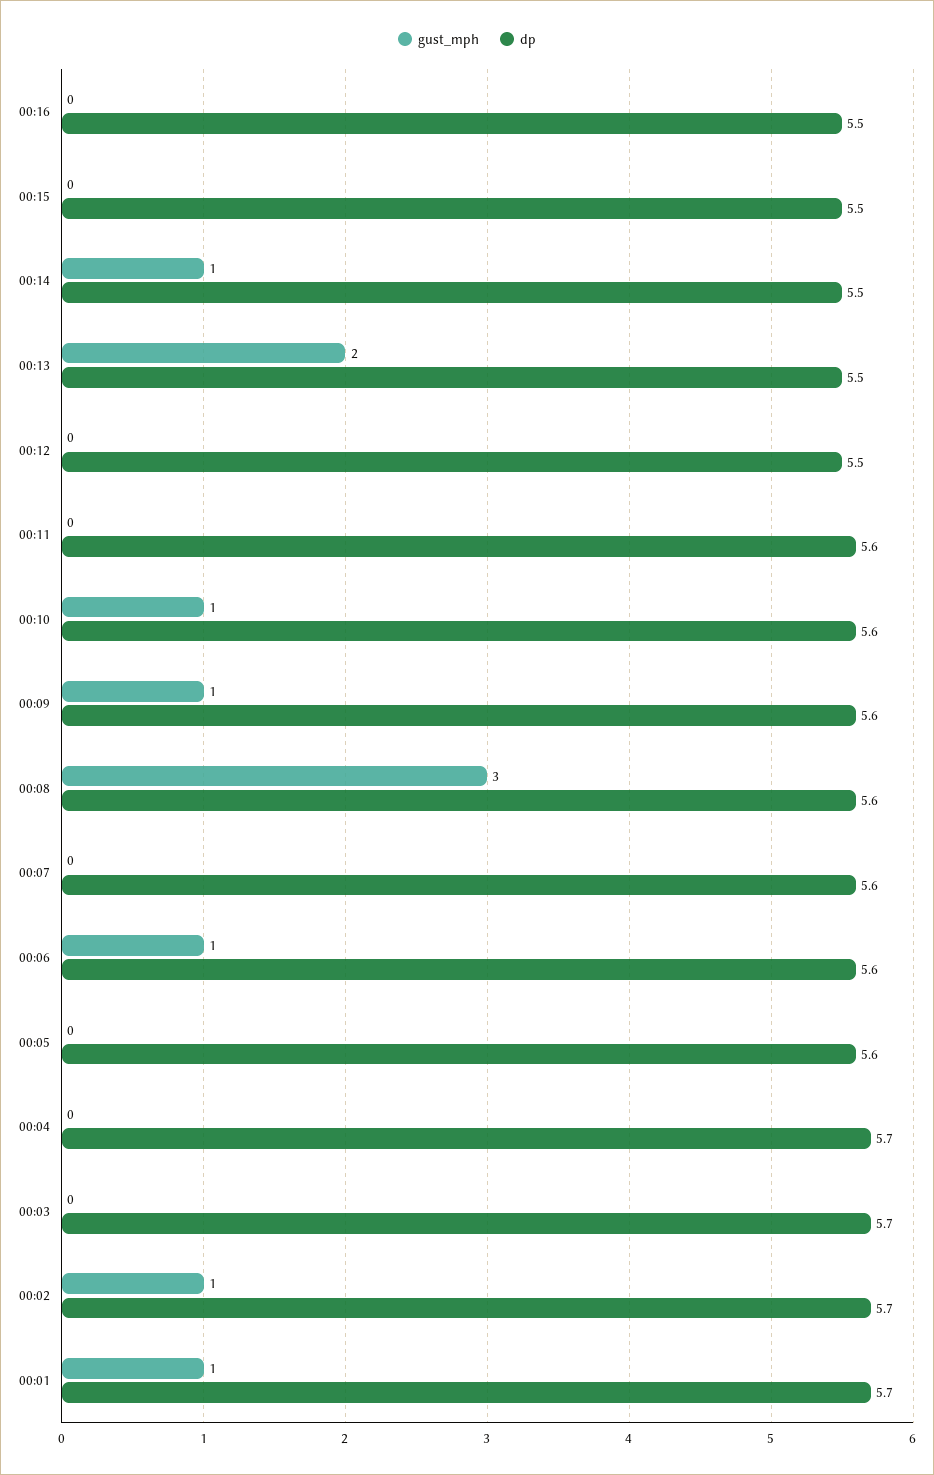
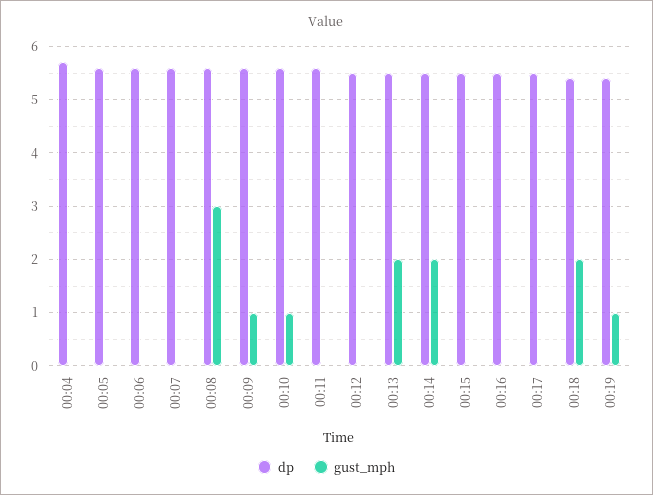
gust_mph, 00:14: 1 -> 2
gust_mph, 00:06: 1 -> 0
gust_mph, 00:03: 0 -> none
dp, 00:03: 5.7 -> none
gust_mph, 00:02: 1 -> none
dp, 00:02: 5.7 -> none
gust_mph, 00:01: 1 -> none
dp, 00:01: 5.7 -> none
dp, 00:17: none -> 5.5
gust_mph, 00:17: none -> 0
dp, 00:18: none -> 5.5
gust_mph, 00:18: none -> 2
dp, 00:19: none -> 5.5
gust_mph, 00:19: none -> 1

